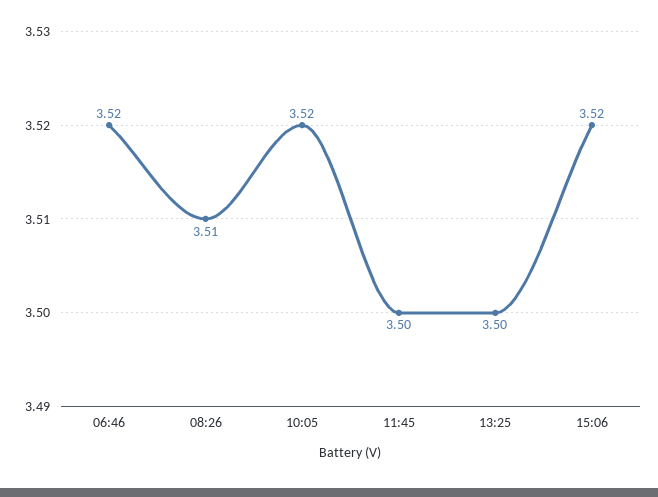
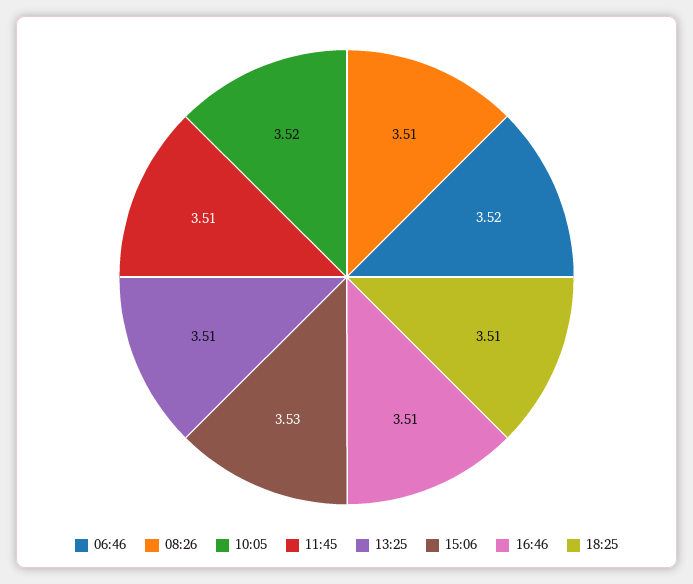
11:45: 3.5 -> 3.51
13:25: 3.5 -> 3.51
15:06: 3.52 -> 3.53
16:46: none -> 3.51
18:25: none -> 3.51

